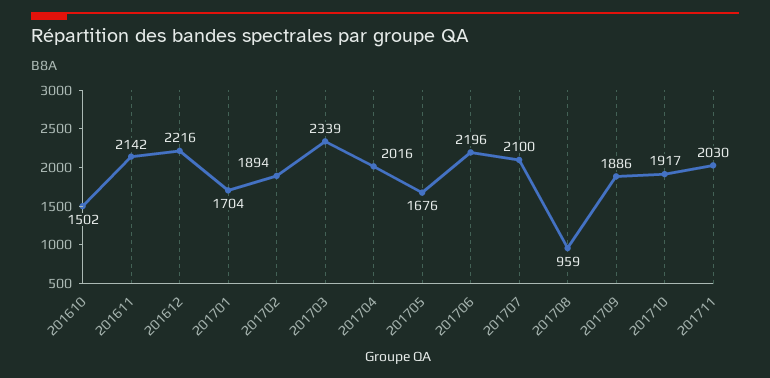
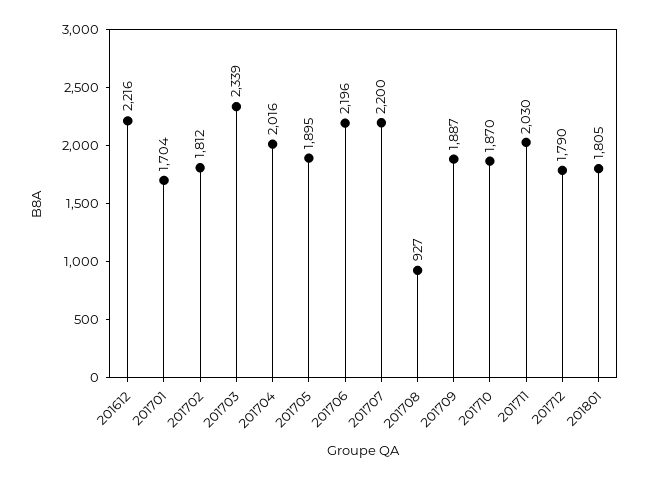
201610: 1502 -> none
201611: 2142 -> none
201702: 1894 -> 1812
201705: 1676 -> 1895
201707: 2100 -> 2200
201708: 959 -> 927
201709: 1886 -> 1887
201710: 1917 -> 1870
201712: none -> 1790
201801: none -> 1805

